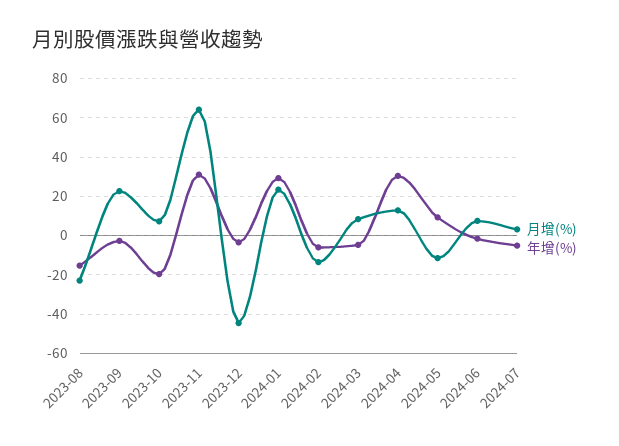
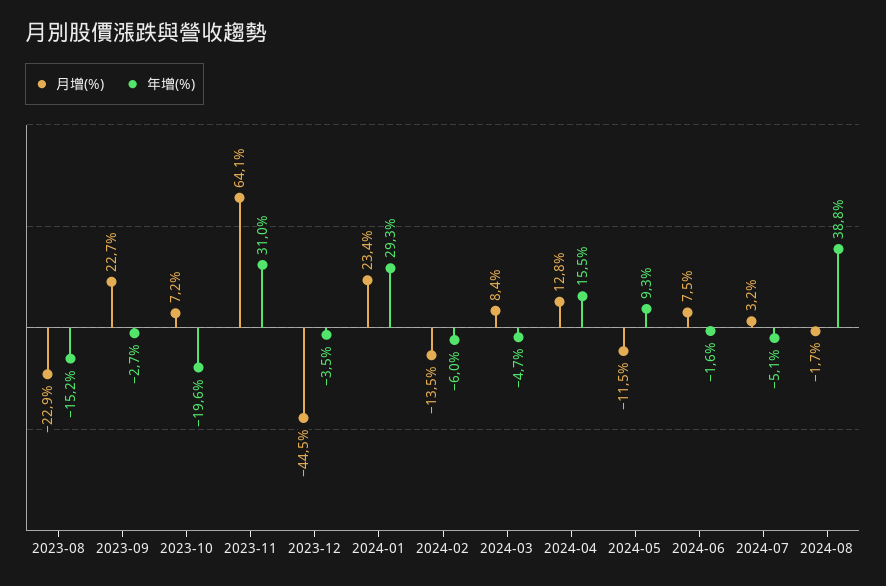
年增(%), 2024-04: 30 -> 15.5
月增(%), 2024-08: none -> -1.7
年增(%), 2024-08: none -> 38.8

